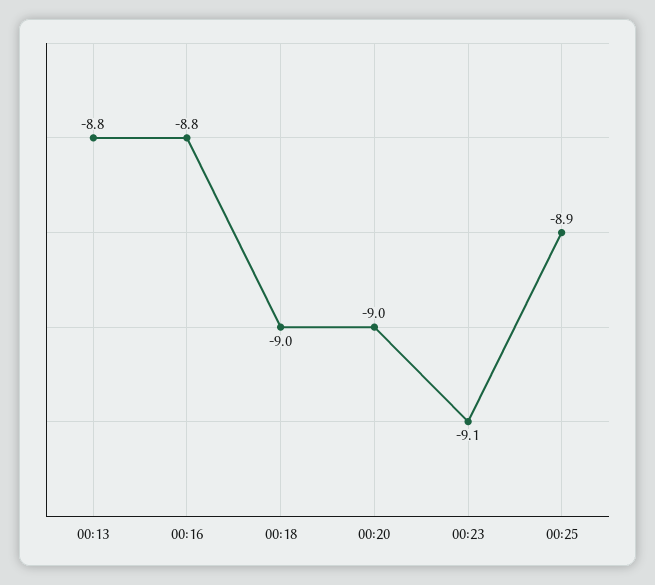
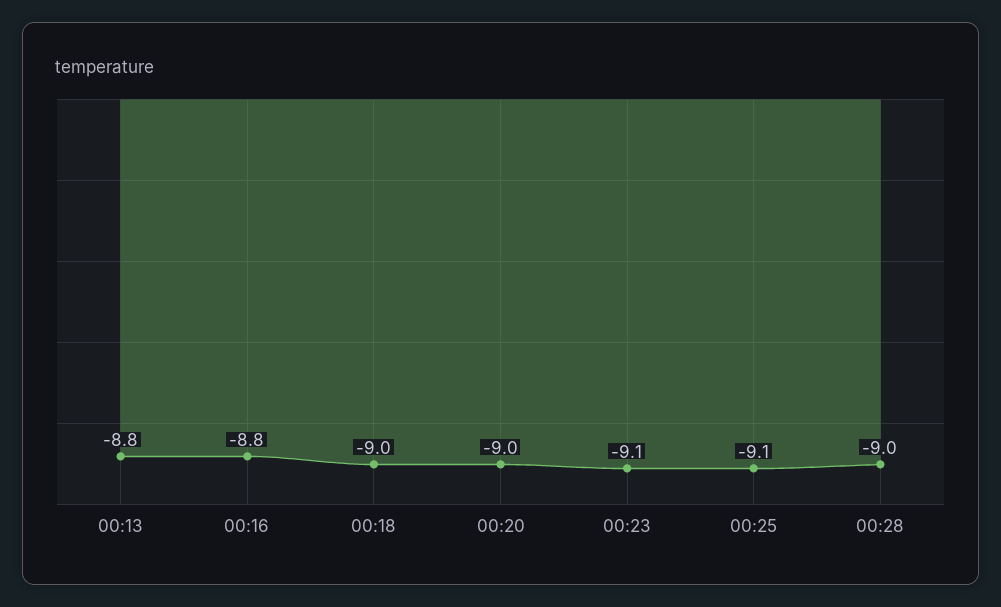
00:25: -8.9 -> -9.1
00:28: none -> -9

